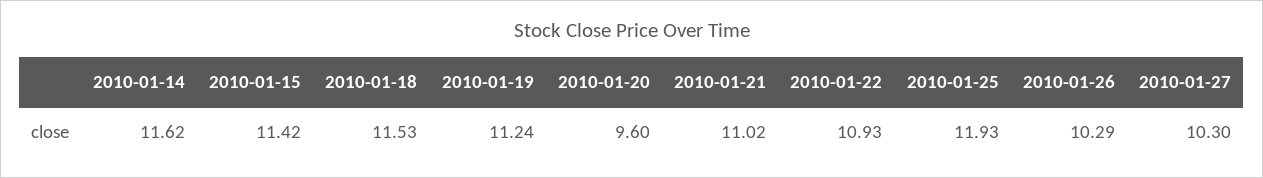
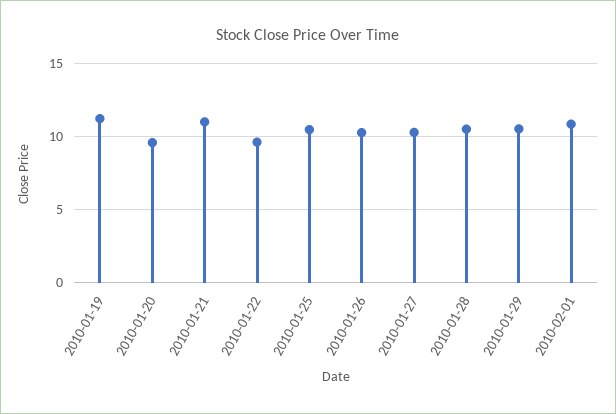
2010-01-14: 11.62 -> none
2010-01-15: 11.42 -> none
2010-01-18: 11.53 -> none
2010-01-22: 10.93 -> 9.5
2010-01-25: 11.93 -> 10.5
2010-01-28: none -> 10.5
2010-01-29: none -> 10.5
2010-02-01: none -> 11

